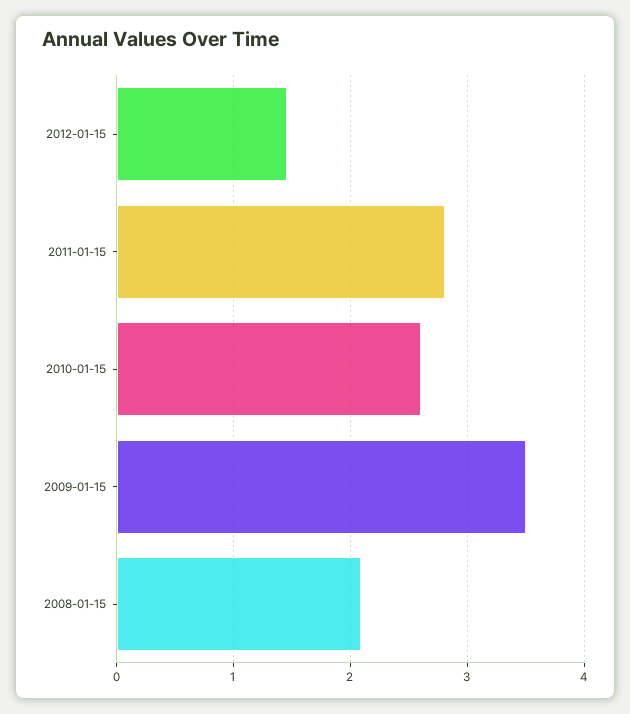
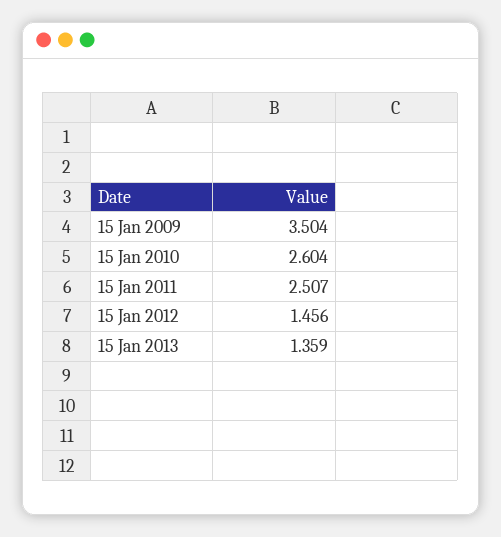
2011-01-15: 2.8 -> 2.507
2008-01-15: 2.1 -> none
15 Jan 2013: none -> 1.359

